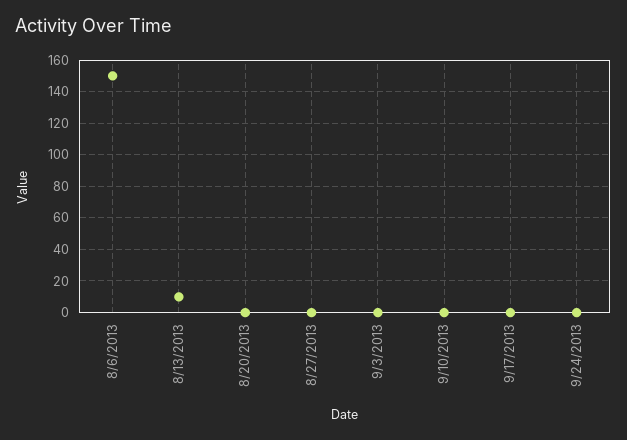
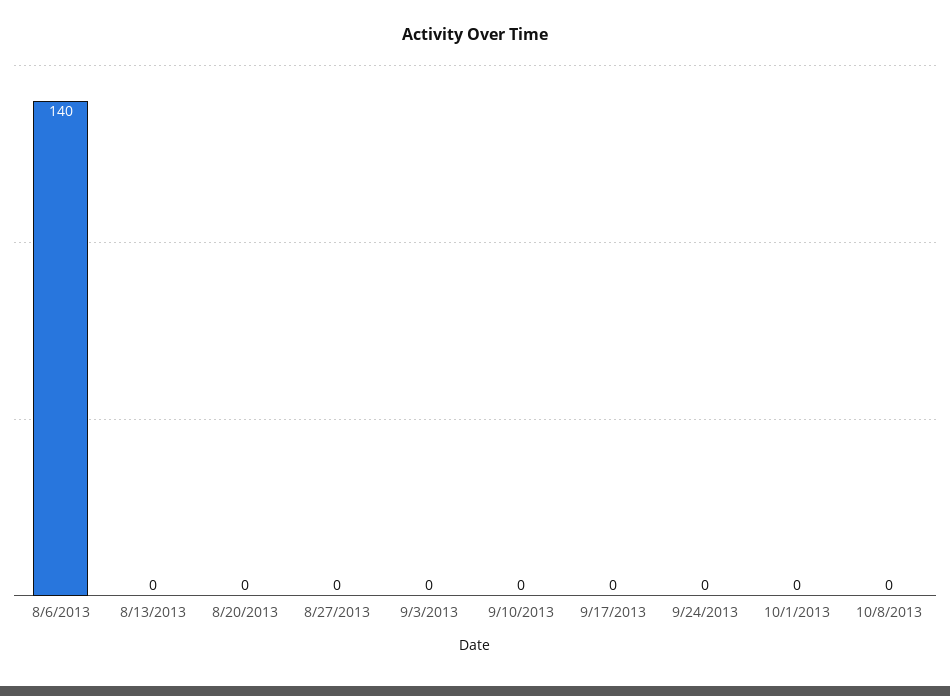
8/6/2013: 150 -> 140
8/13/2013: 10 -> 0
10/1/2013: none -> 0
10/8/2013: none -> 0

